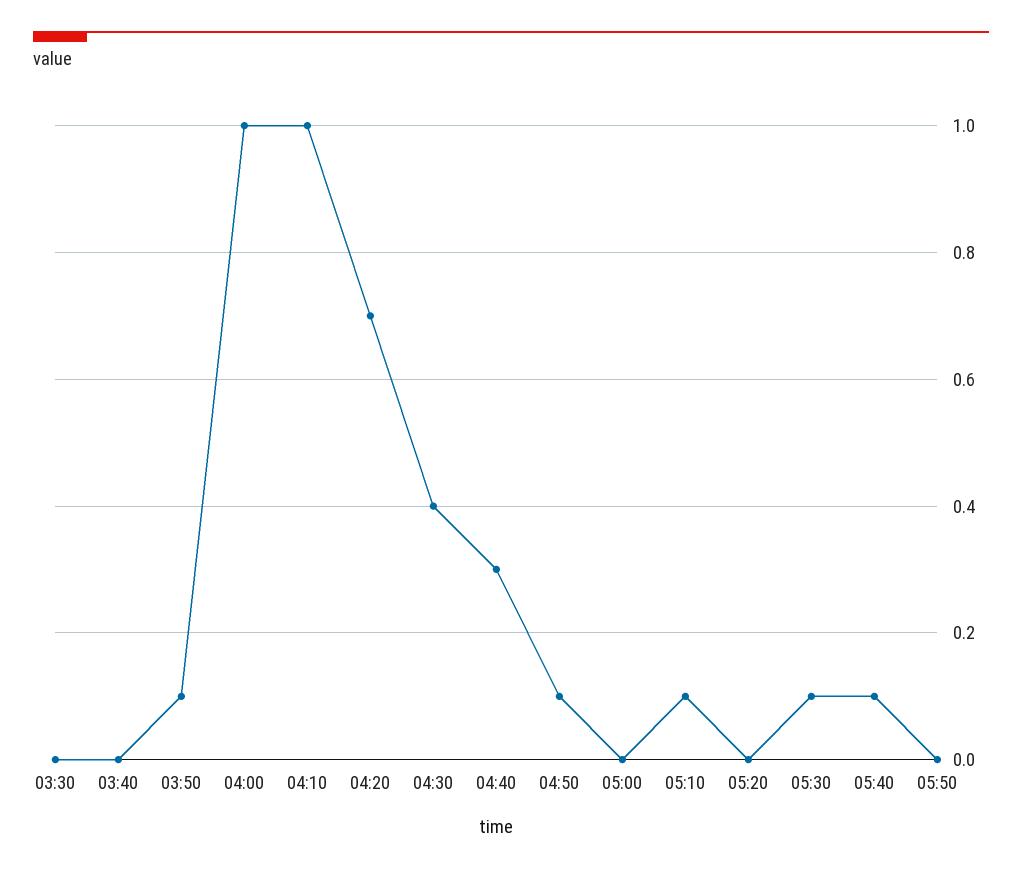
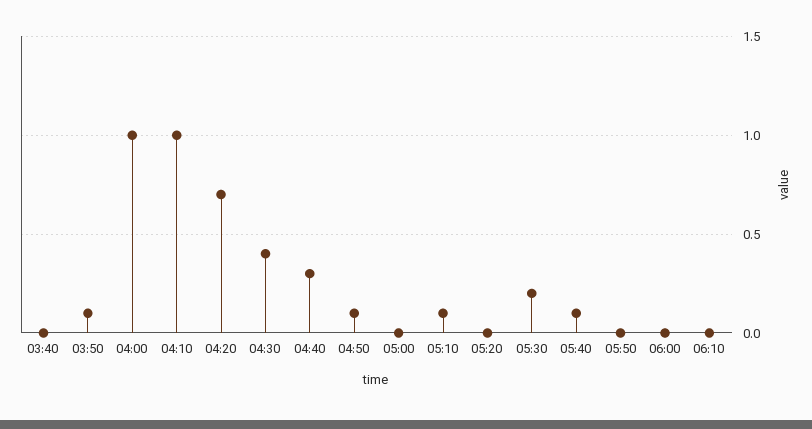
03:30: 0 -> none
05:30: 0.1 -> 0.2
06:00: none -> 0
06:10: none -> 0

